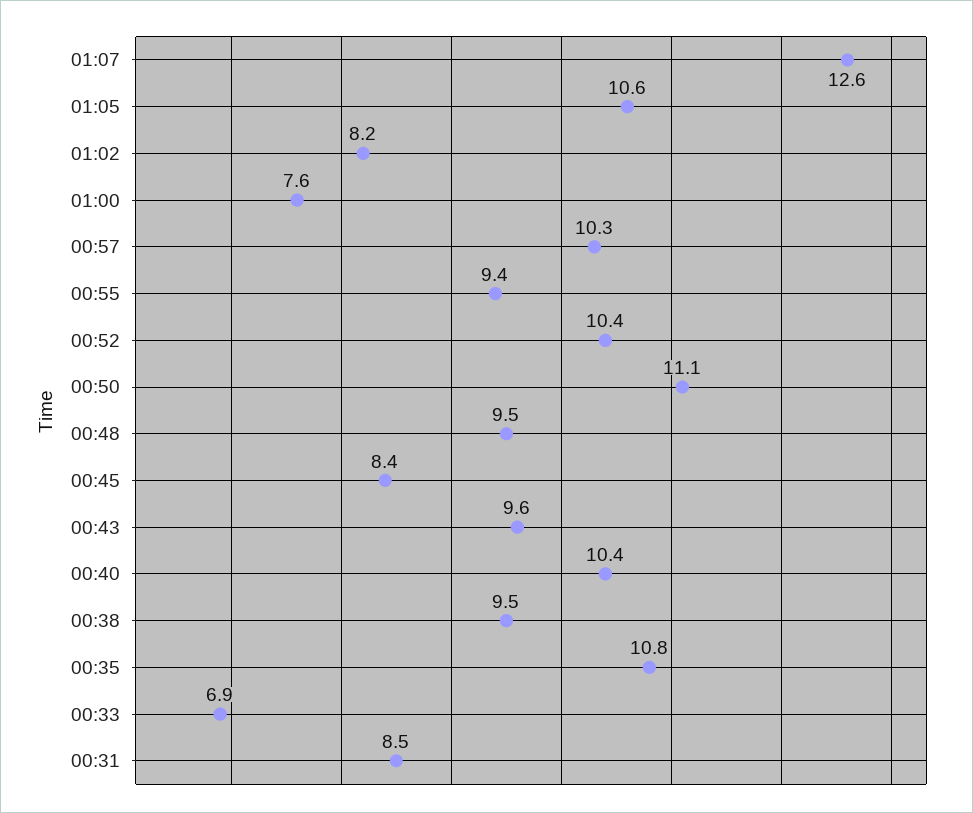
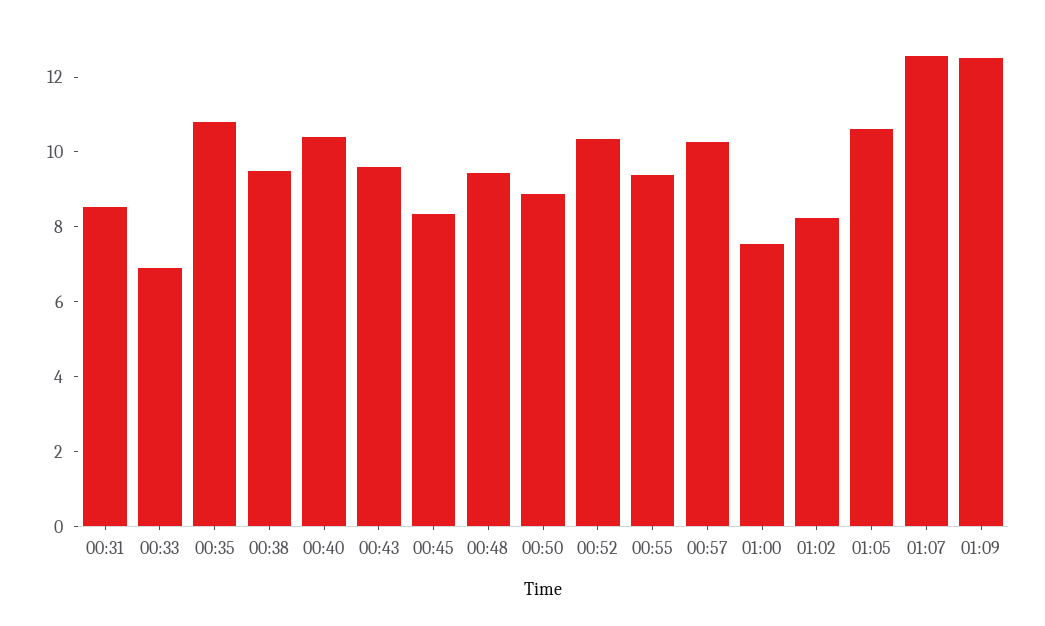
00:50: 11.1 -> 9
01:09: none -> 12.5

